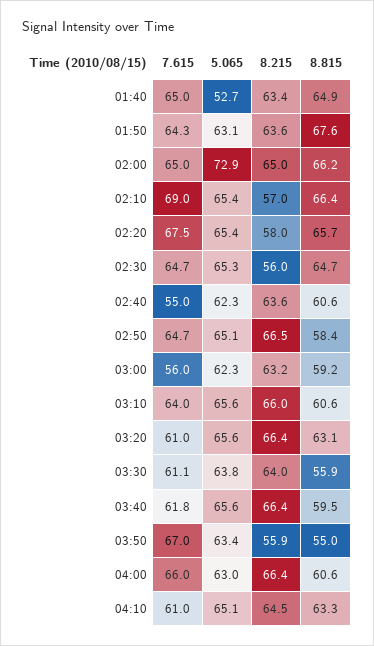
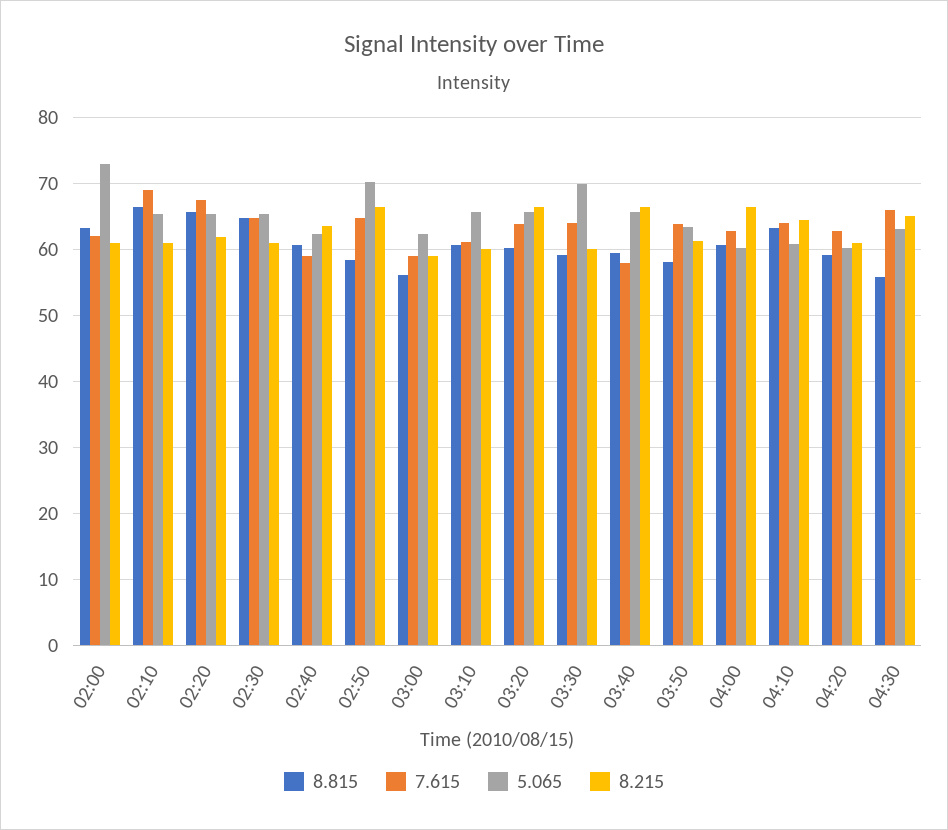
7.615, 01:40: 65 -> none
5.065, 01:40: 52.7 -> none
8.215, 01:40: 63.4 -> none
8.815, 01:40: 64.9 -> none
7.615, 01:50: 64.3 -> none
5.065, 01:50: 63.1 -> none
8.215, 01:50: 63.6 -> none
8.815, 01:50: 67.6 -> none
7.615, 02:00: 65 -> 62
8.215, 02:00: 65 -> 61
8.815, 02:00: 66.2 -> 63
8.215, 02:10: 57 -> 61
8.215, 02:20: 58 -> 62
8.215, 02:30: 56 -> 61
7.615, 02:40: 55 -> 59
5.065, 02:50: 65.1 -> 70
7.615, 03:00: 56 -> 59
8.215, 03:00: 63.2 -> 59
8.815, 03:00: 59.2 -> 56
7.615, 03:10: 64 -> 61
8.215, 03:10: 66 -> 60
7.615, 03:20: 61 -> 64
8.815, 03:20: 63.1 -> 60
7.615, 03:30: 61.1 -> 64
5.065, 03:30: 63.8 -> 70
8.215, 03:30: 64 -> 60
8.815, 03:30: 55.9 -> 59
7.615, 03:40: 61.8 -> 58
7.615, 03:50: 67 -> 64
8.215, 03:50: 55.9 -> 61
8.815, 03:50: 55 -> 58
7.615, 04:00: 66 -> 63
5.065, 04:00: 63 -> 60
7.615, 04:10: 61 -> 64
5.065, 04:10: 65.1 -> 61
8.815, 04:20: none -> 59
7.615, 04:20: none -> 63
5.065, 04:20: none -> 60
8.215, 04:20: none -> 61
8.815, 04:30: none -> 56
7.615, 04:30: none -> 66
5.065, 04:30: none -> 63
8.215, 04:30: none -> 65

